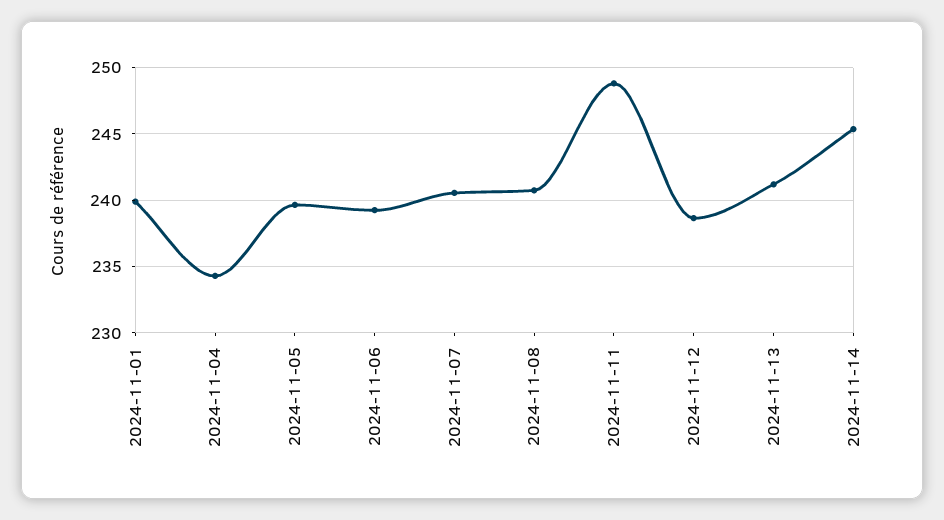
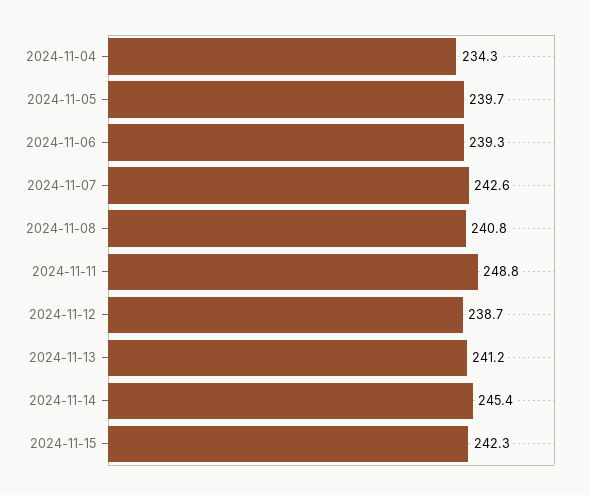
2024-11-01: 240 -> none
2024-11-07: 240.5 -> 242.6
2024-11-15: none -> 242.3

